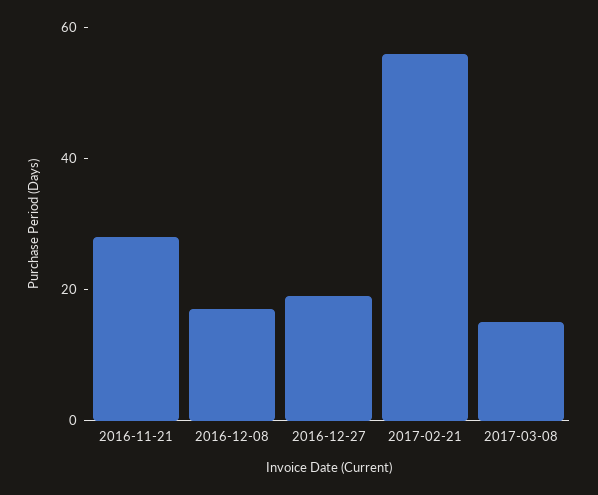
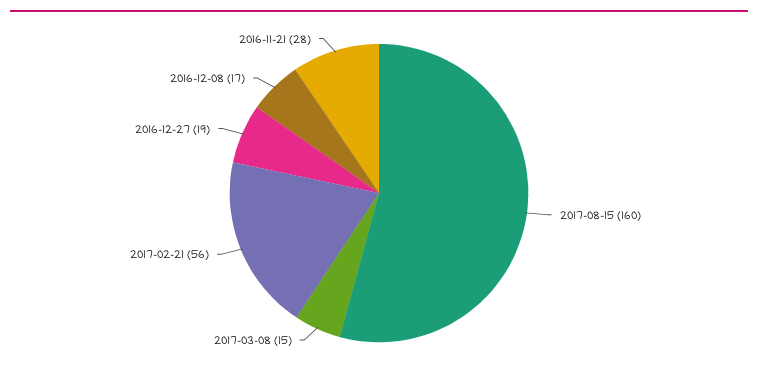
2017-08-15: none -> 160

